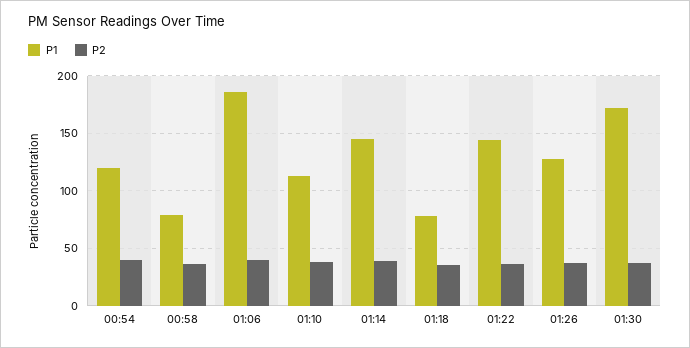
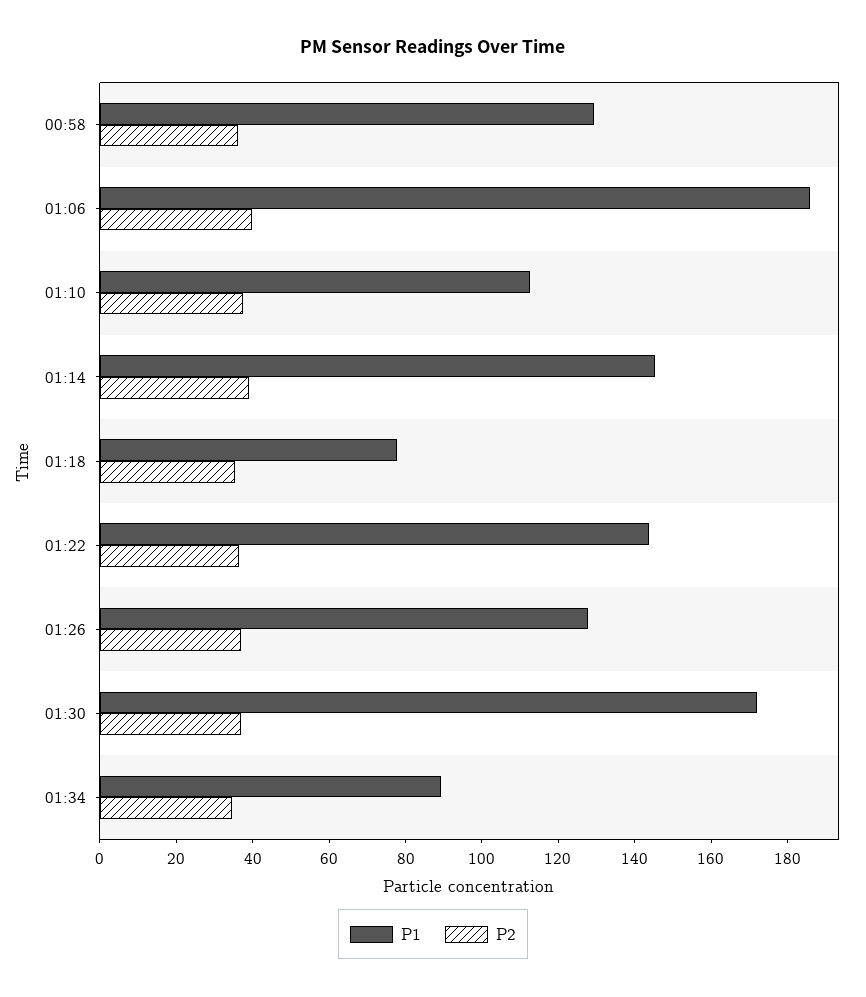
P1, 00:54: 120 -> none
P2, 00:54: 40 -> none
P1, 00:58: 80 -> 130
P1, 01:34: none -> 90
P2, 01:34: none -> 35

